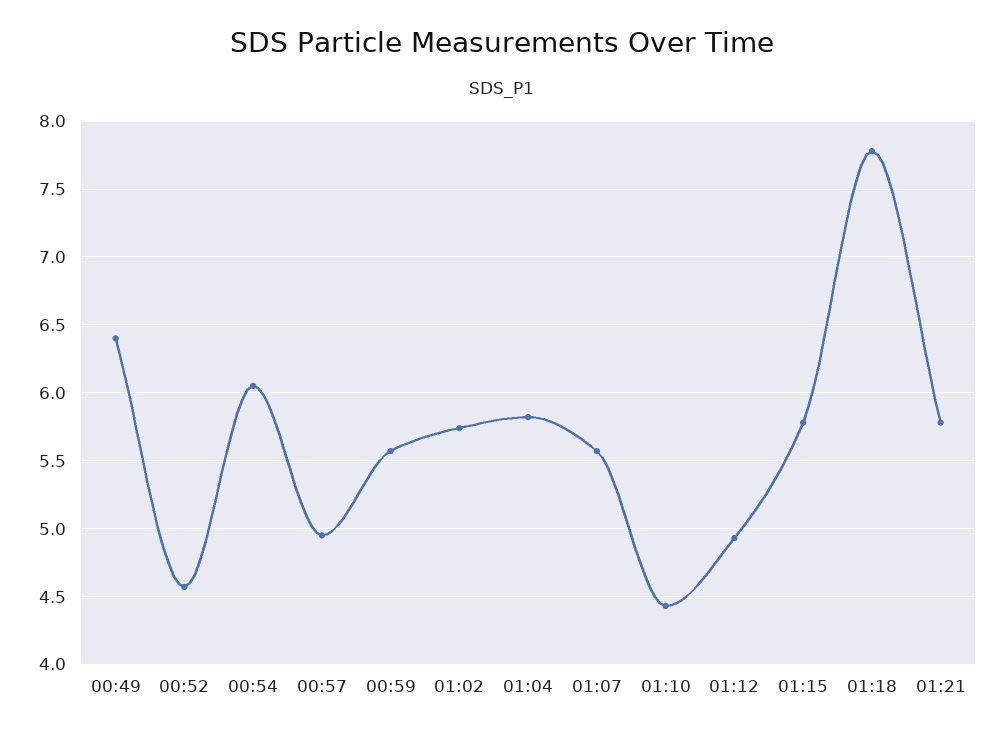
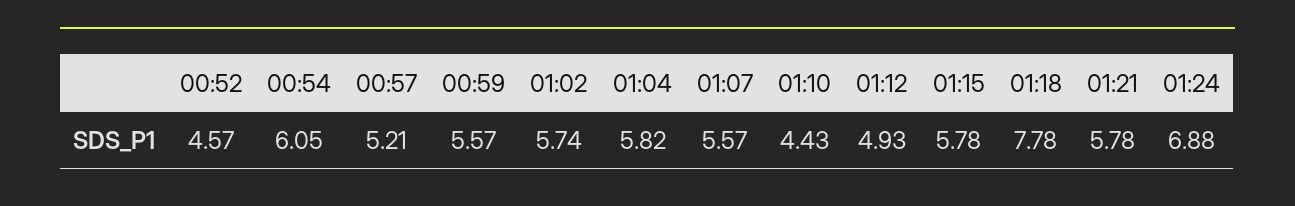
00:49: 6.4 -> none
00:57: 4.95 -> 5.21
01:24: none -> 6.88

